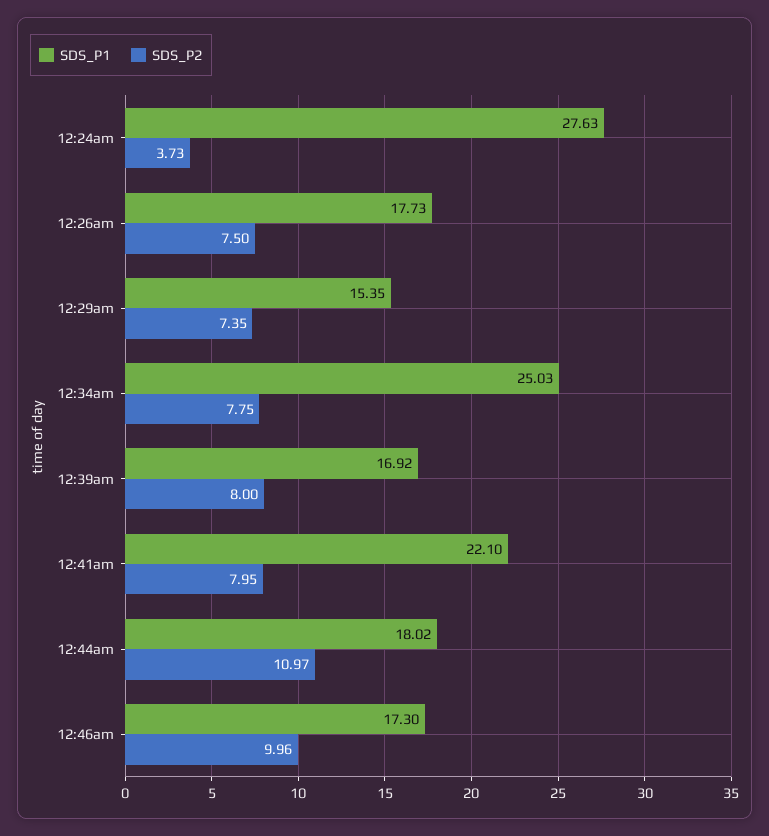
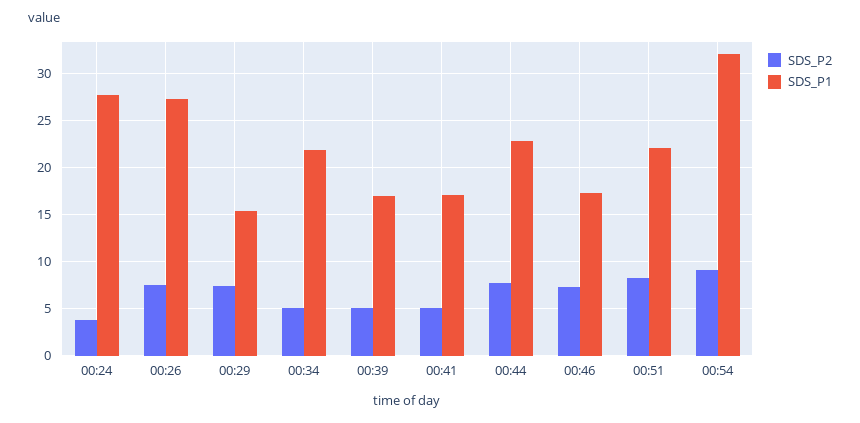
SDS_P1, 12:26am: 17.73 -> 27
SDS_P1, 12:34am: 25.03 -> 22
SDS_P2, 12:34am: 7.75 -> 5
SDS_P2, 12:39am: 8 -> 5
SDS_P1, 12:41am: 22.1 -> 17
SDS_P2, 12:41am: 7.95 -> 5
SDS_P1, 12:44am: 18.02 -> 23
SDS_P2, 12:44am: 10.97 -> 8
SDS_P2, 12:46am: 9.96 -> 7
SDS_P2, 00:51: none -> 8
SDS_P1, 00:51: none -> 22
SDS_P2, 00:54: none -> 9
SDS_P1, 00:54: none -> 32

